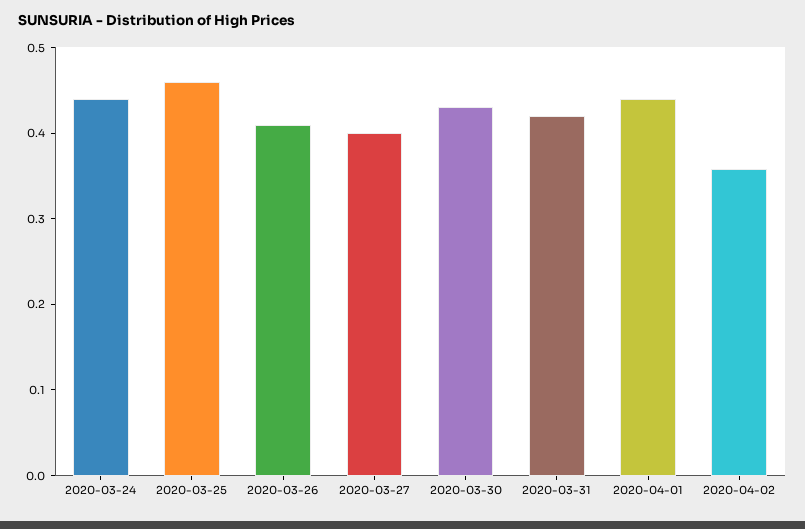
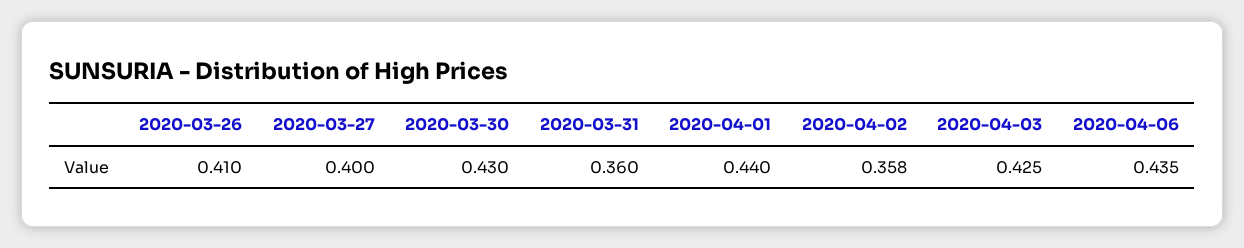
2020-03-24: 0.44 -> none
2020-03-25: 0.46 -> none
2020-03-31: 0.42 -> 0.36
2020-04-03: none -> 0.425
2020-04-06: none -> 0.435

